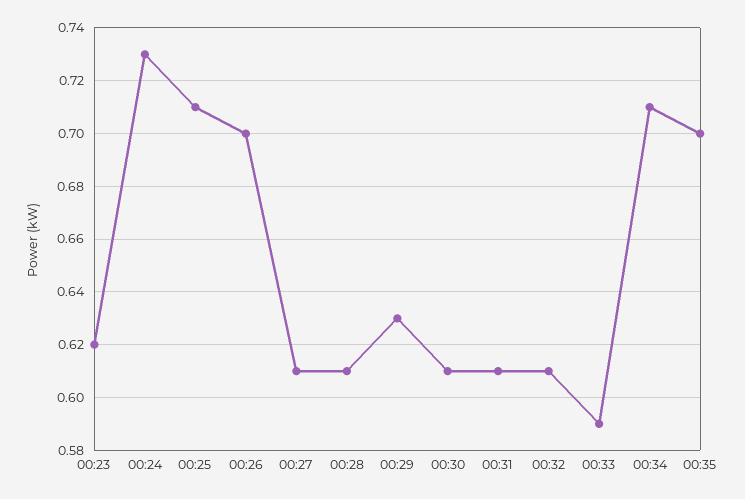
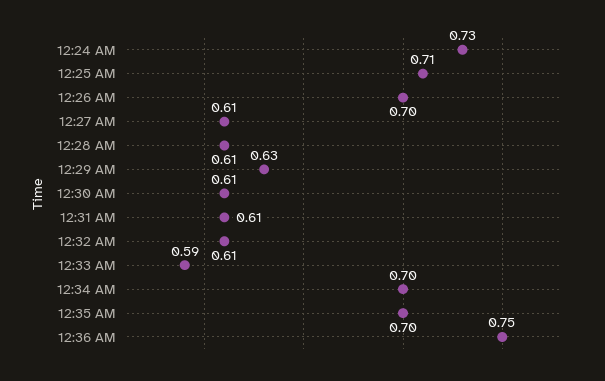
00:23: 0.62 -> none
00:34: 0.71 -> 0.7
12:36 AM: none -> 0.75

